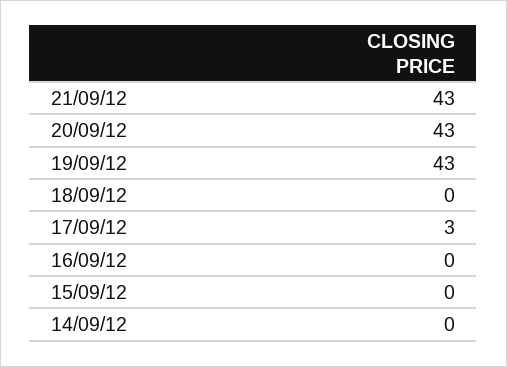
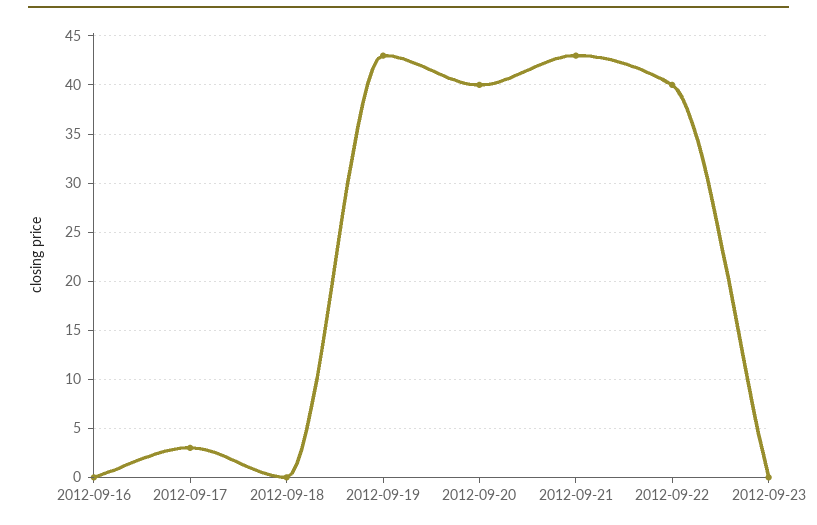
20/09/12: 43 -> 40
15/09/12: 0 -> none
14/09/12: 0 -> none
2012-09-22: none -> 40
2012-09-23: none -> 0

